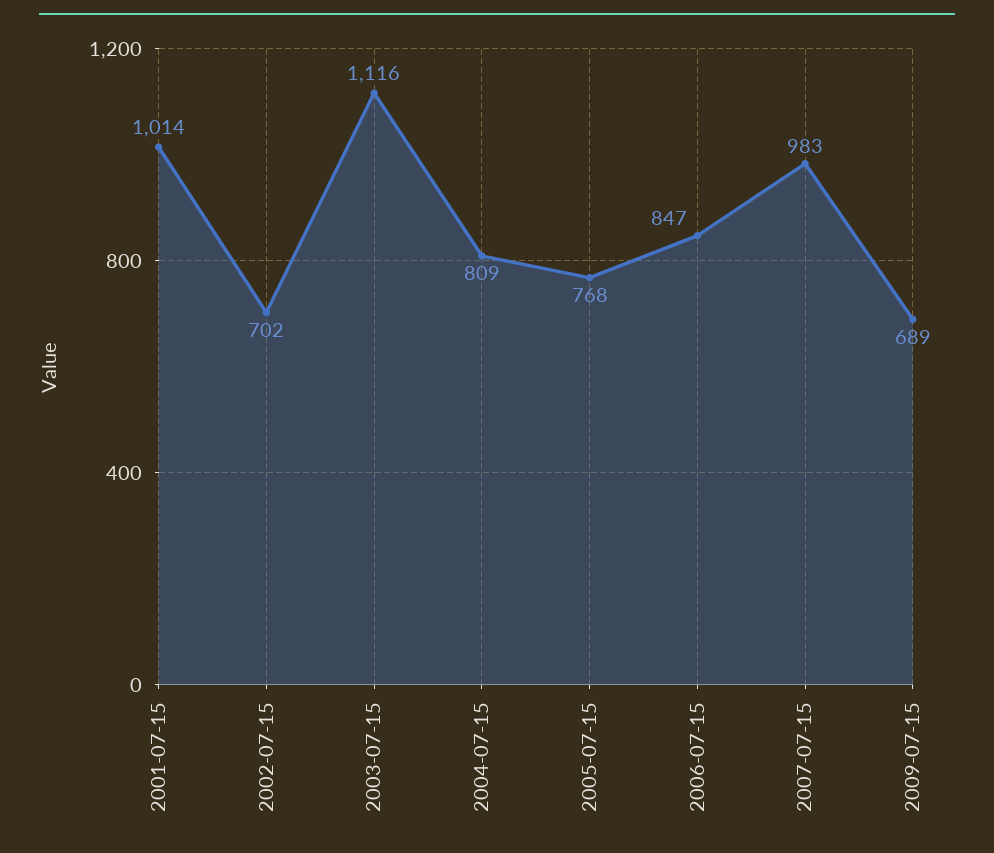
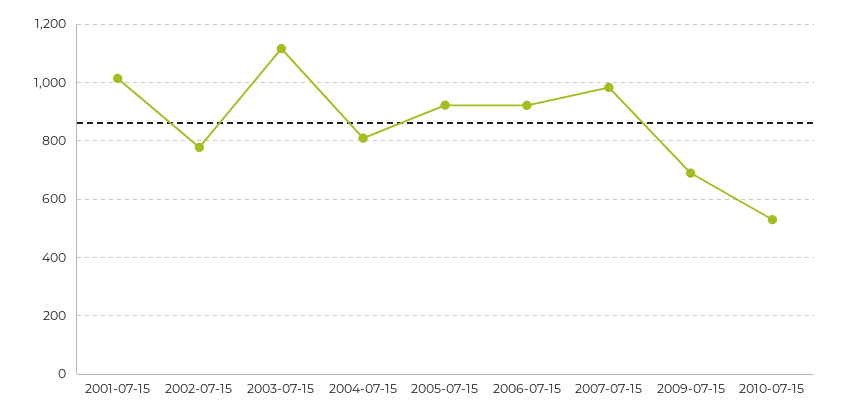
2002-07-15: 702 -> 775
2005-07-15: 768 -> 925
2006-07-15: 847 -> 925
2010-07-15: none -> 525

